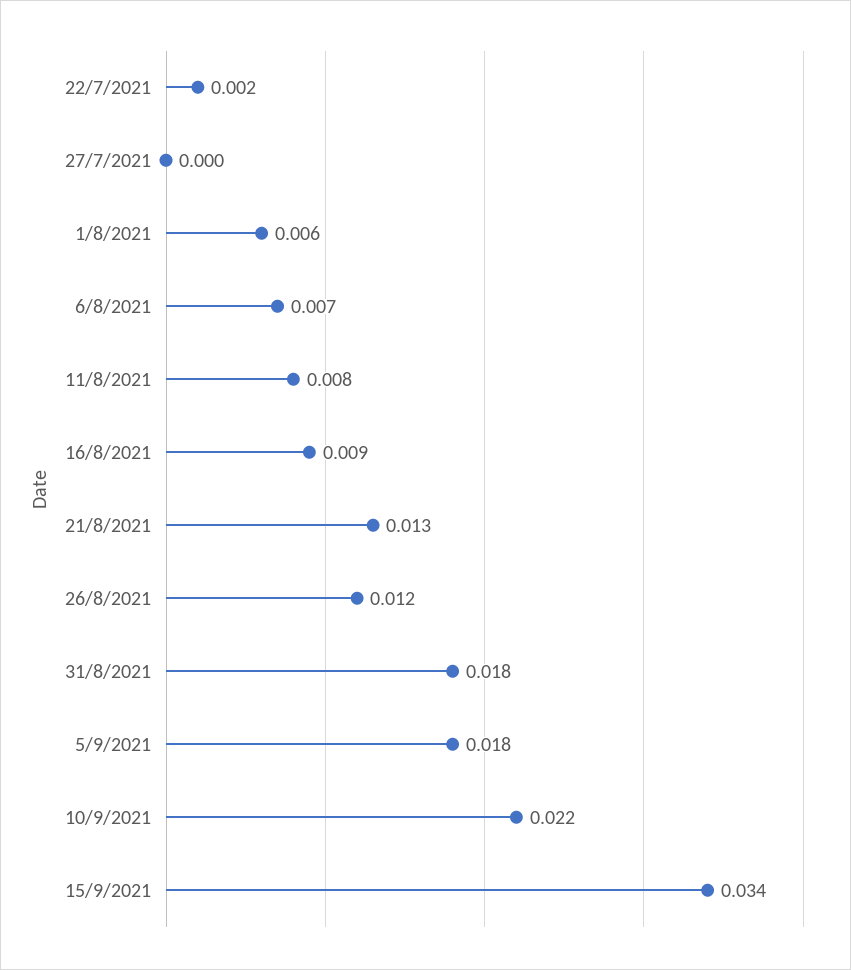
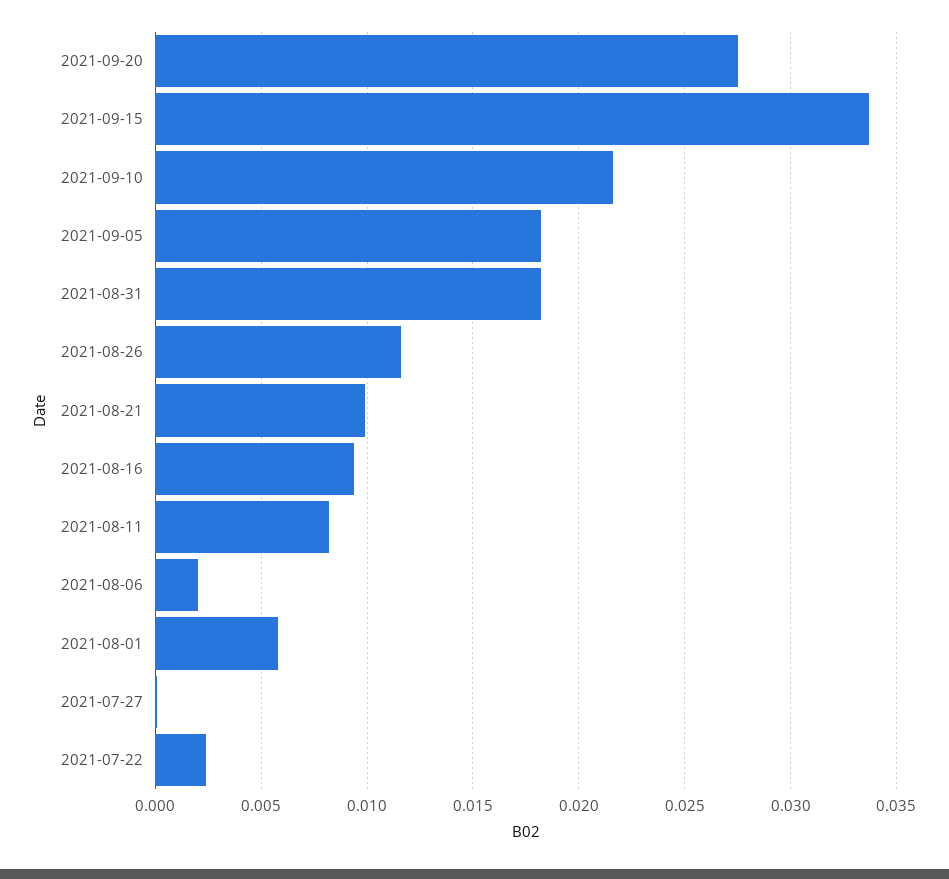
6/8/2021: 0.007 -> 0.002
21/8/2021: 0.013 -> 0.01
2021-09-20: none -> 0.0275

